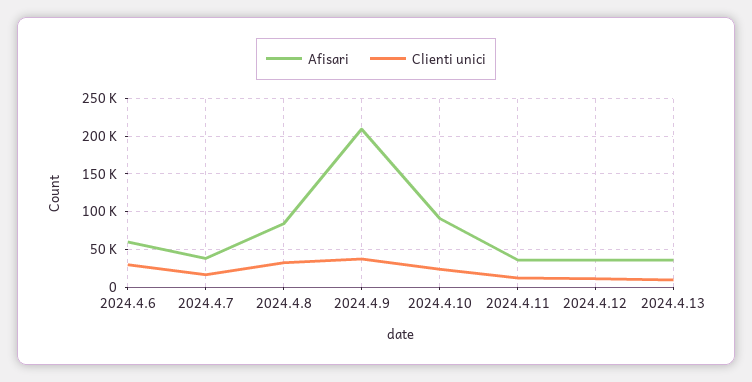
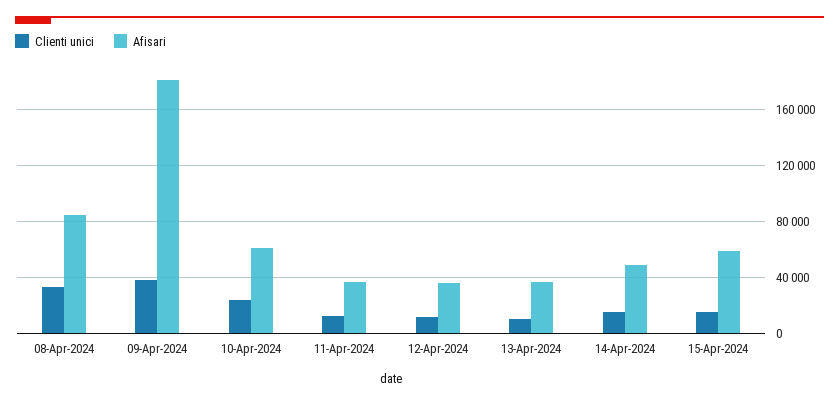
Afisari, 2024.4.6: 60000 -> none
Clienti unici, 2024.4.6: 30000 -> none
Afisari, 2024.4.7: 40000 -> none
Clienti unici, 2024.4.7: 20000 -> none
Afisari, 2024.4.9: 210000 -> 180000
Afisari, 2024.4.10: 90000 -> 60000
Clienti unici, 14-Apr-2024: none -> 15000
Afisari, 14-Apr-2024: none -> 50000
Clienti unici, 15-Apr-2024: none -> 15000
Afisari, 15-Apr-2024: none -> 60000

